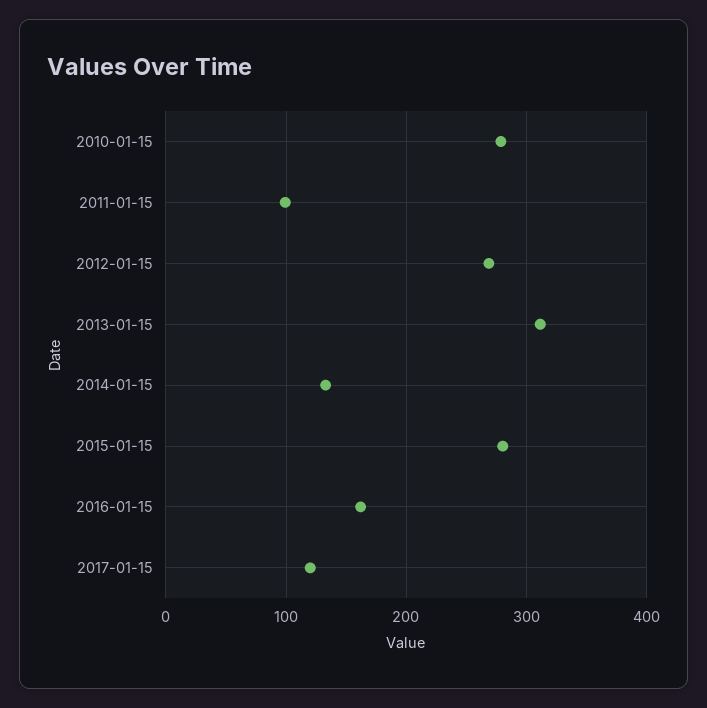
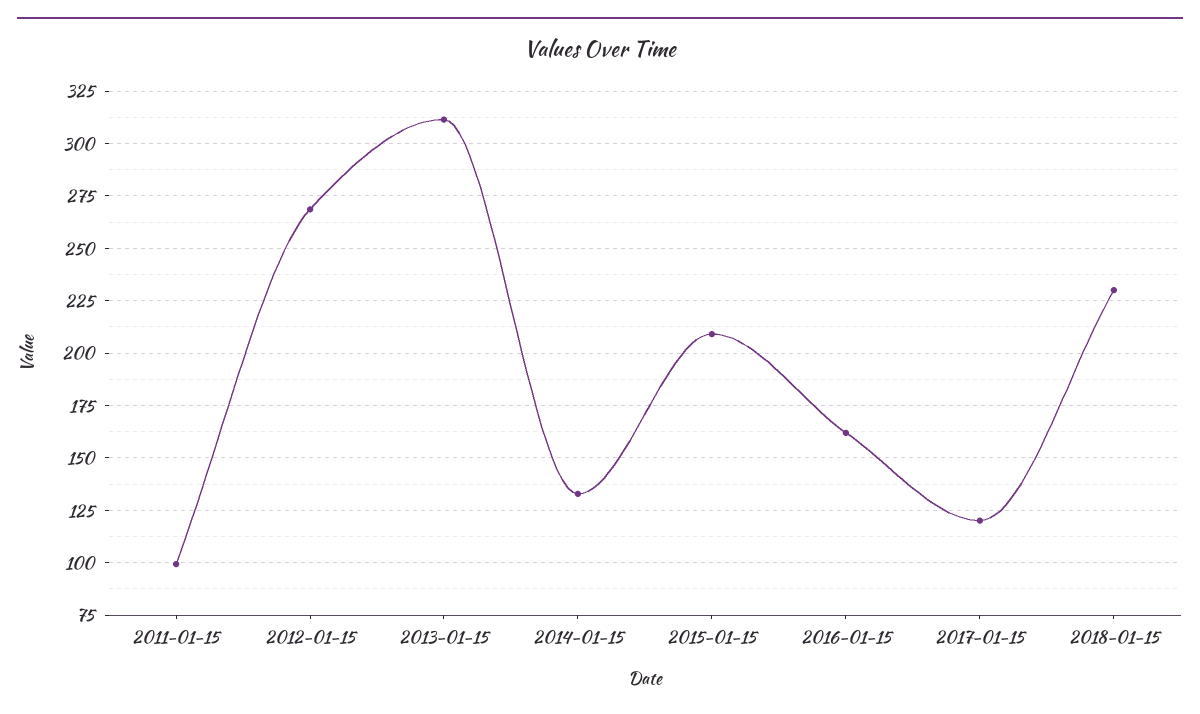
2010-01-15: 280 -> none
2015-01-15: 280 -> 210
2018-01-15: none -> 230

